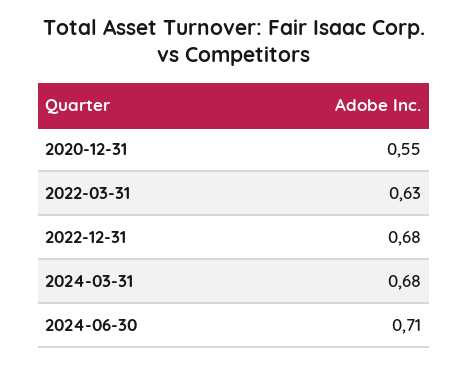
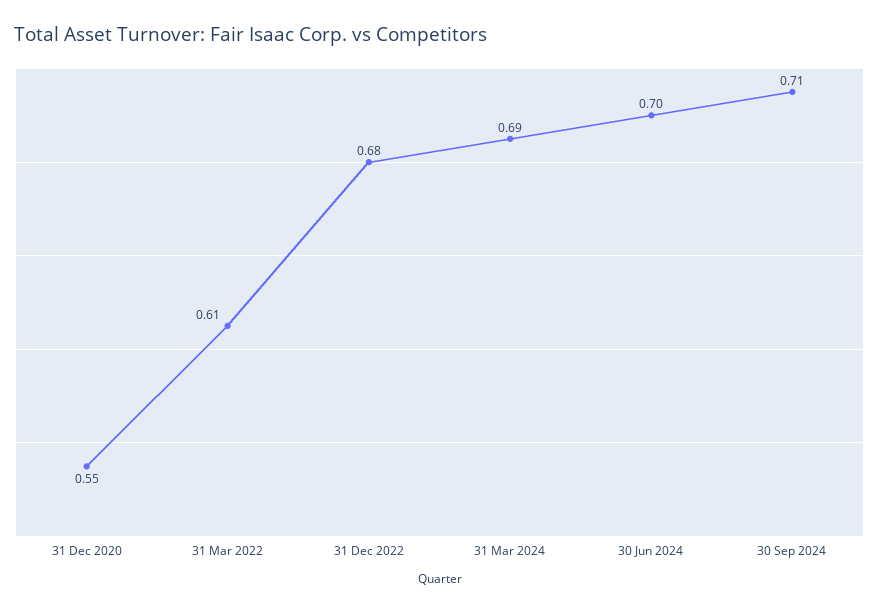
2022-03-31: 0.63 -> 0.61
2024-03-31: 0.68 -> 0.69
2024-06-30: 0.71 -> 0.7
30 Sep 2024: none -> 0.71

